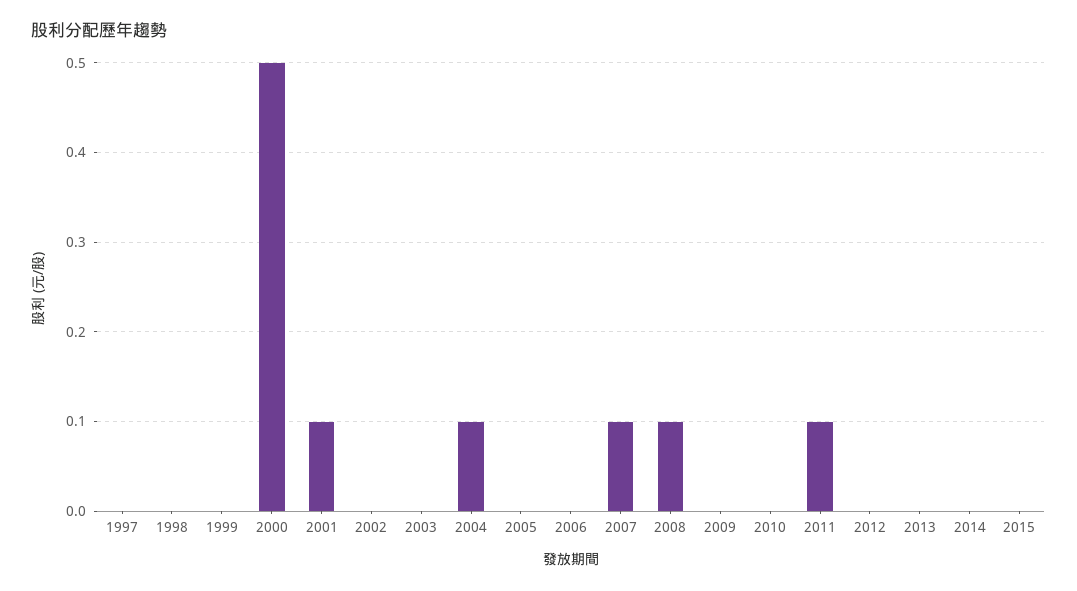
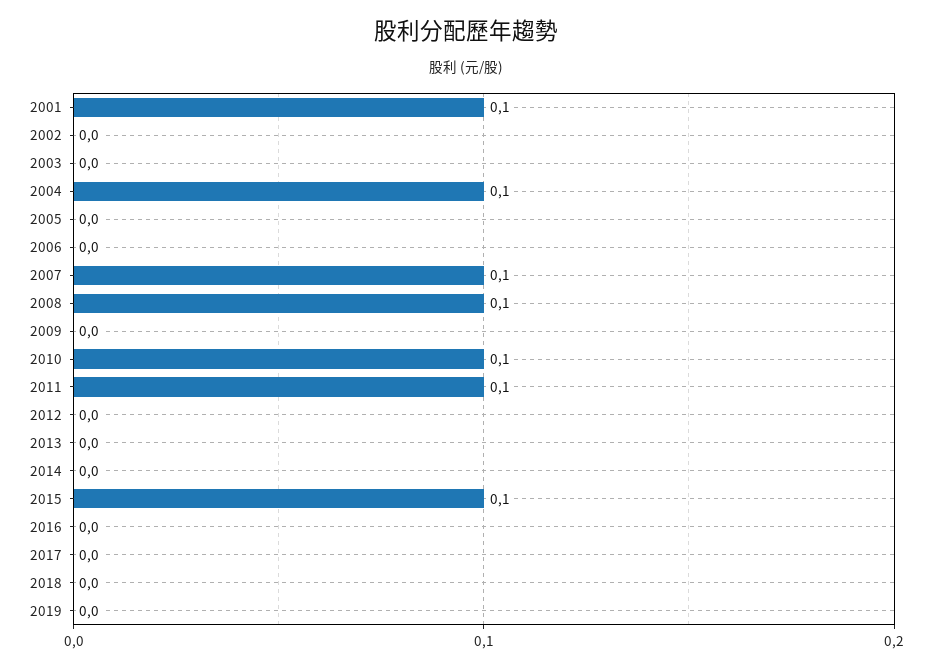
1997: 0 -> none
1998: 0 -> none
1999: 0 -> none
2000: 0.5 -> none
2010: 0 -> 0.1
2015: 0 -> 0.1
2016: none -> 0
2017: none -> 0
2018: none -> 0
2019: none -> 0

